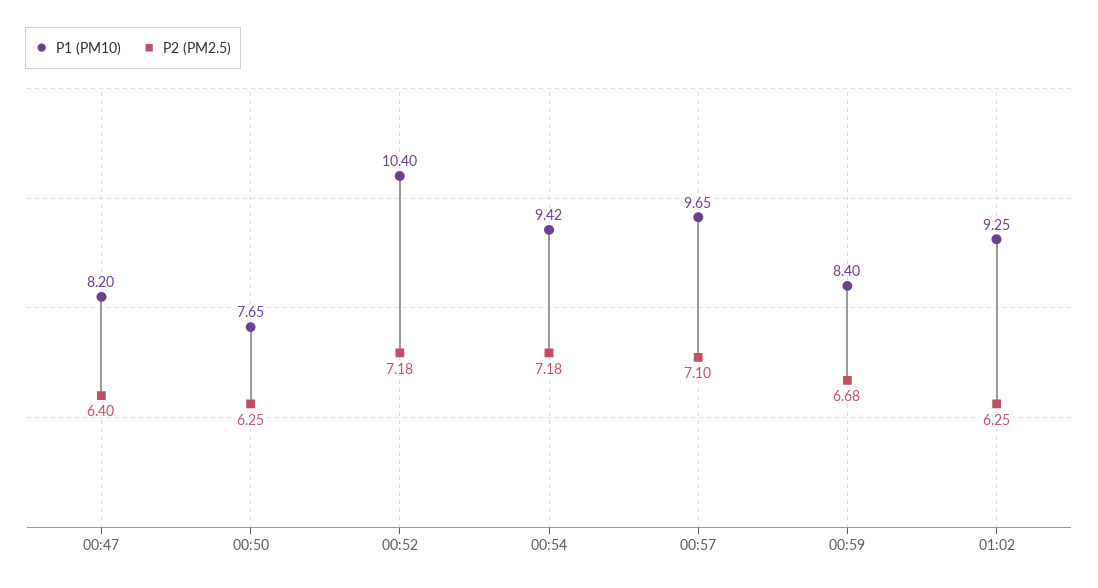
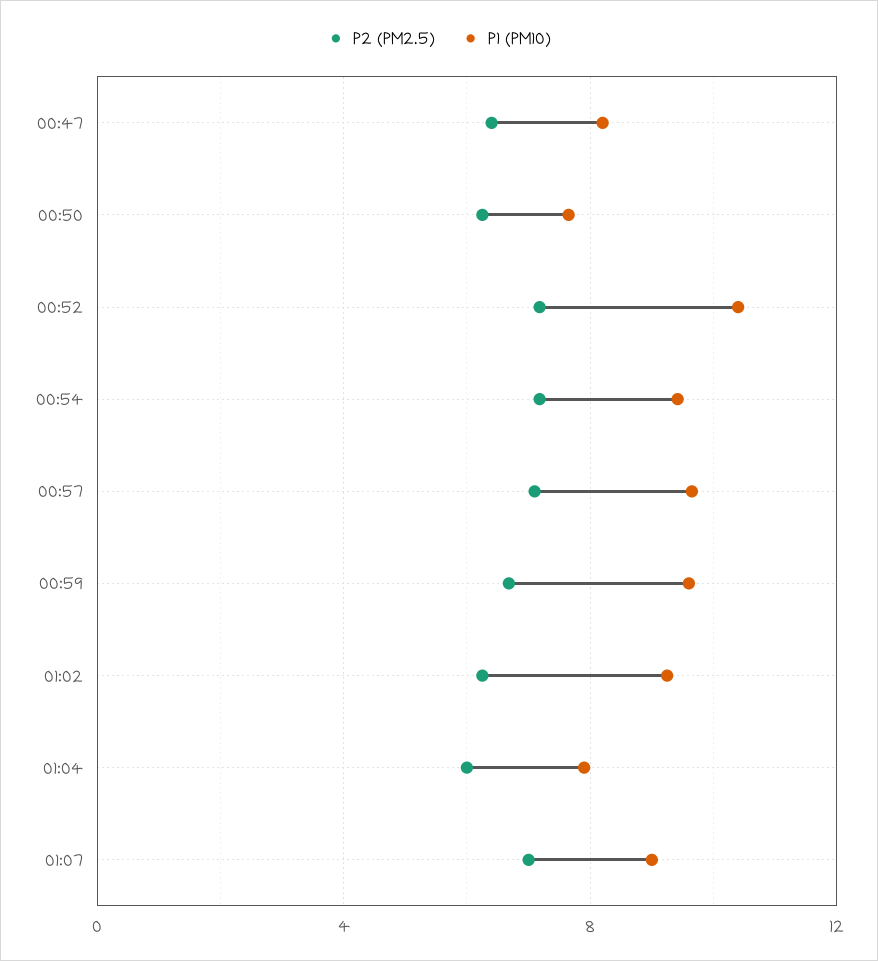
P1 (PM10), 00:59: 8.4 -> 9.5
P2 (PM2.5), 01:04: none -> 6
P1 (PM10), 01:04: none -> 8
P2 (PM2.5), 01:07: none -> 7
P1 (PM10), 01:07: none -> 9

